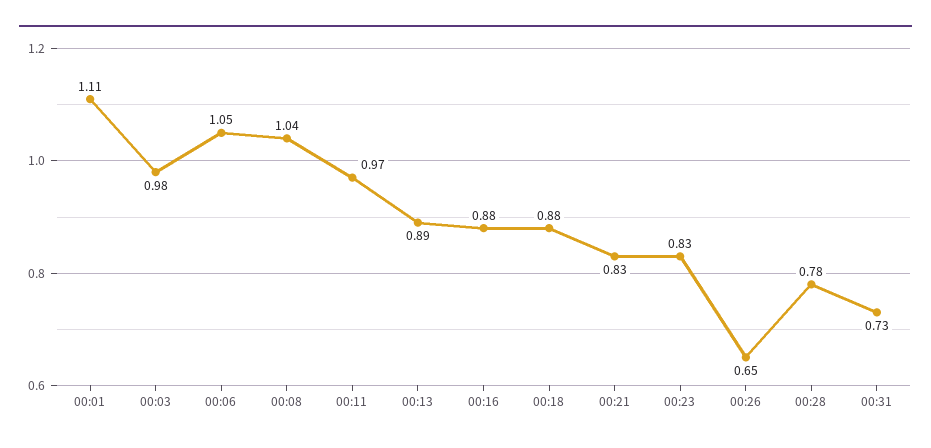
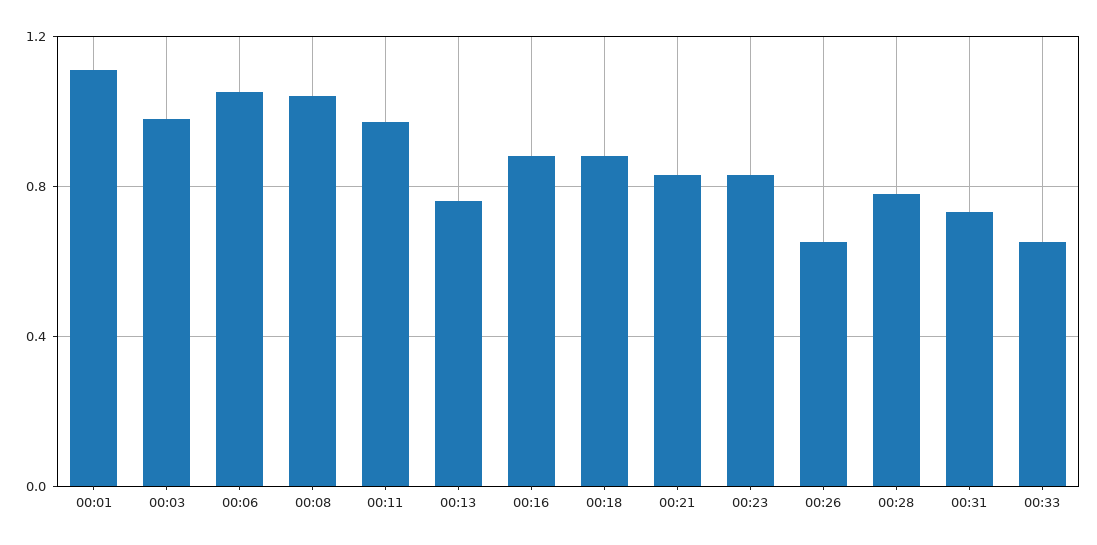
00:13: 0.89 -> 0.75
00:33: none -> 0.65

